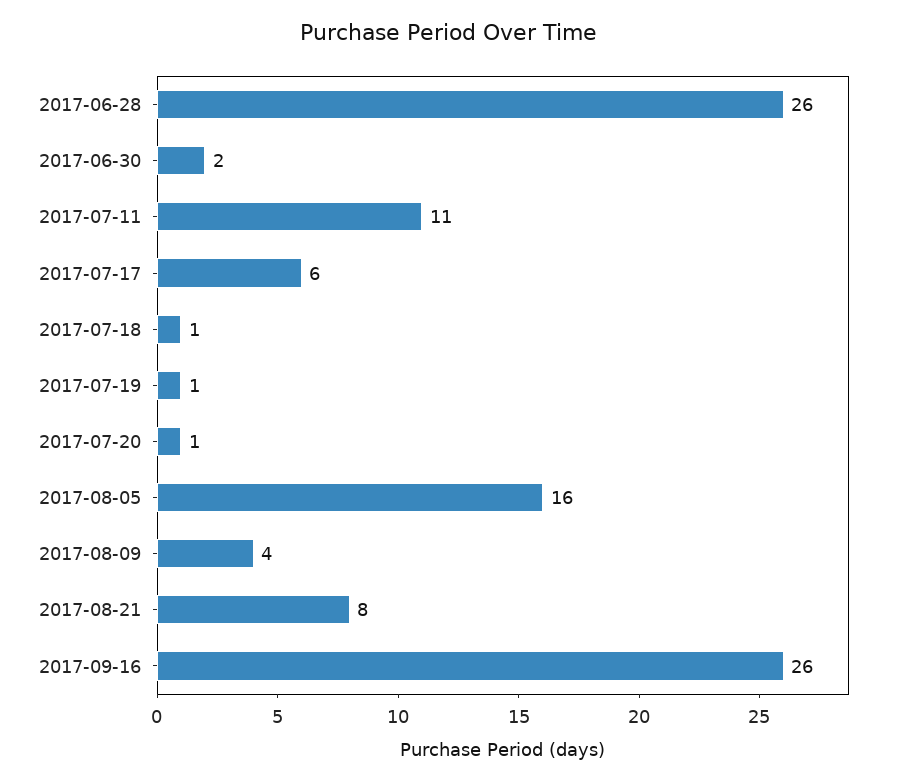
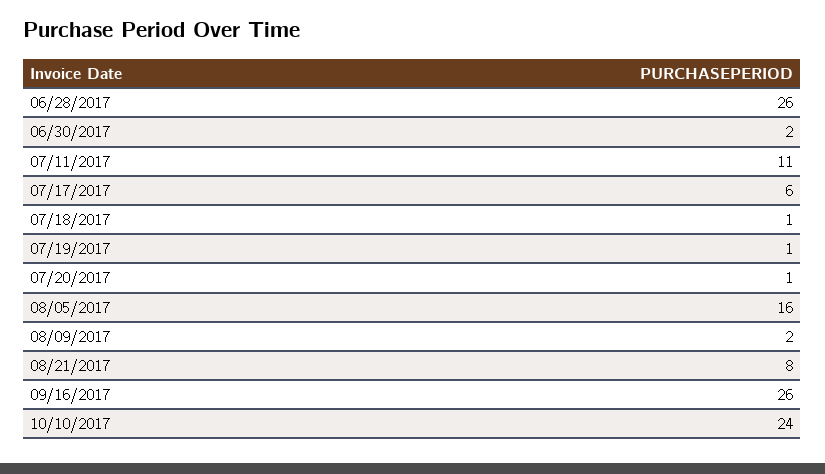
2017-08-09: 4 -> 2
10/10/2017: none -> 24

